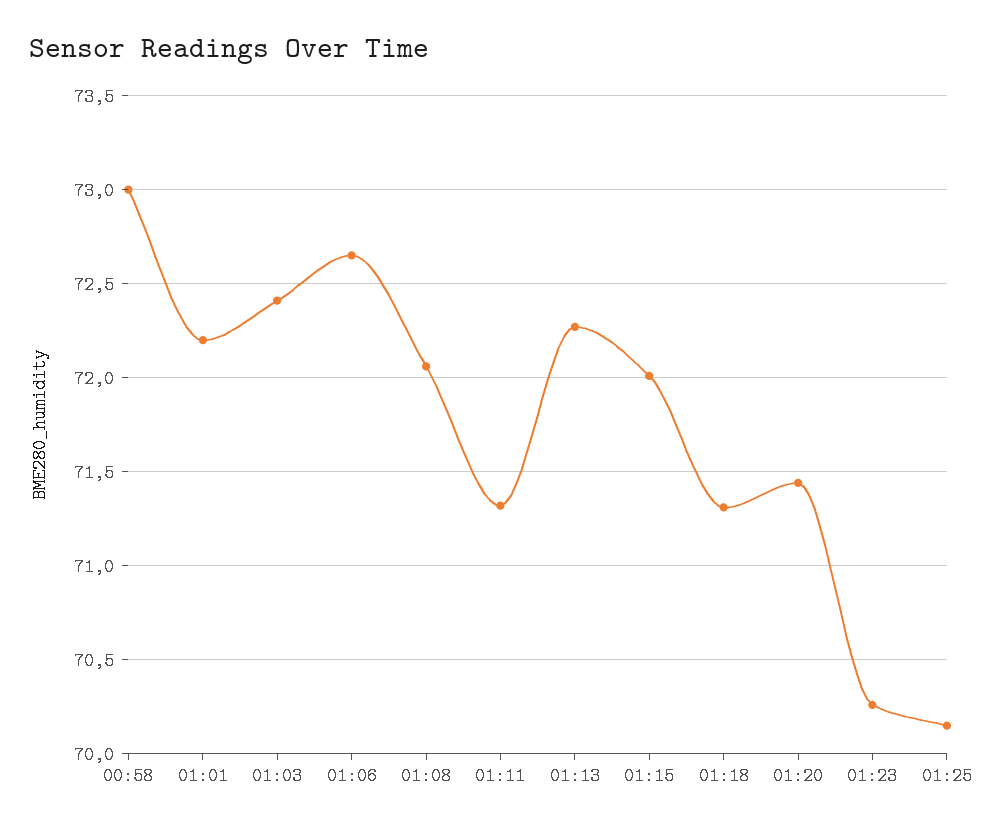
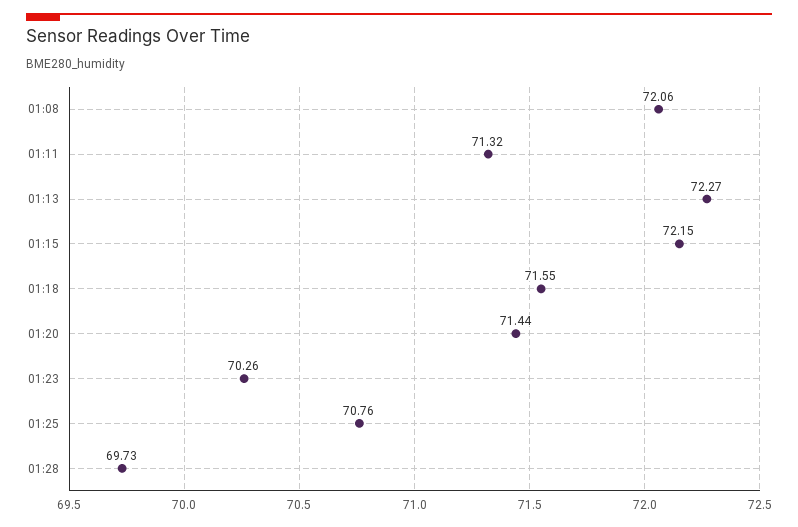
00:58: 73 -> none
01:01: 72.2 -> none
01:03: 72.4 -> none
01:06: 72.65 -> none
01:15: 72 -> 72.15
01:18: 71.3 -> 71.55
01:25: 70.15 -> 70.76
01:28: none -> 69.73

